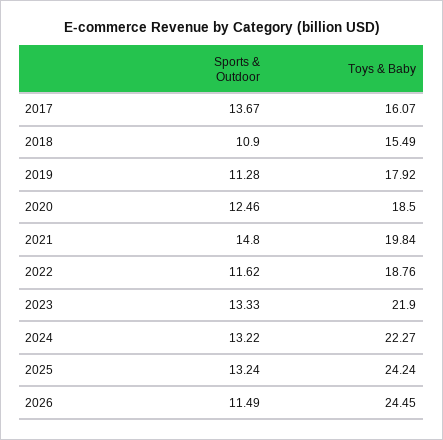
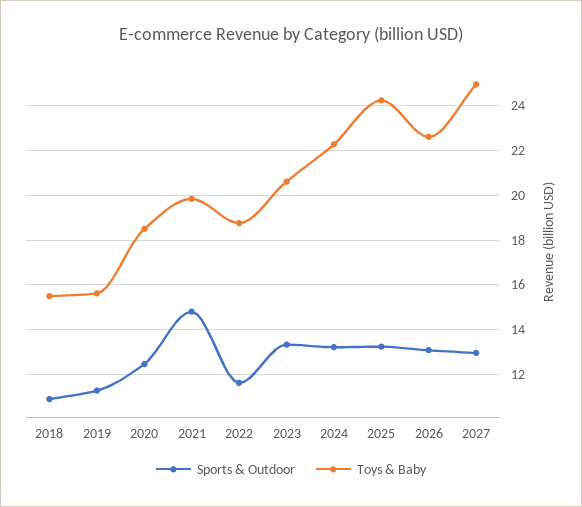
Sports & Outdoor, 2017: 13.67 -> none
Toys & Baby, 2017: 16.07 -> none
Toys & Baby, 2019: 17.92 -> 15.5
Toys & Baby, 2023: 21.9 -> 20.5
Sports & Outdoor, 2026: 11.49 -> 13
Toys & Baby, 2026: 24.45 -> 22.5
Sports & Outdoor, 2027: none -> 13
Toys & Baby, 2027: none -> 25

